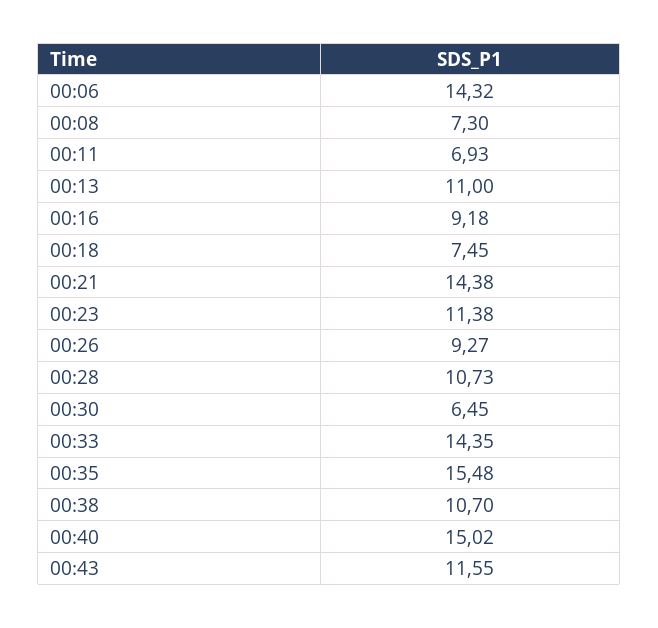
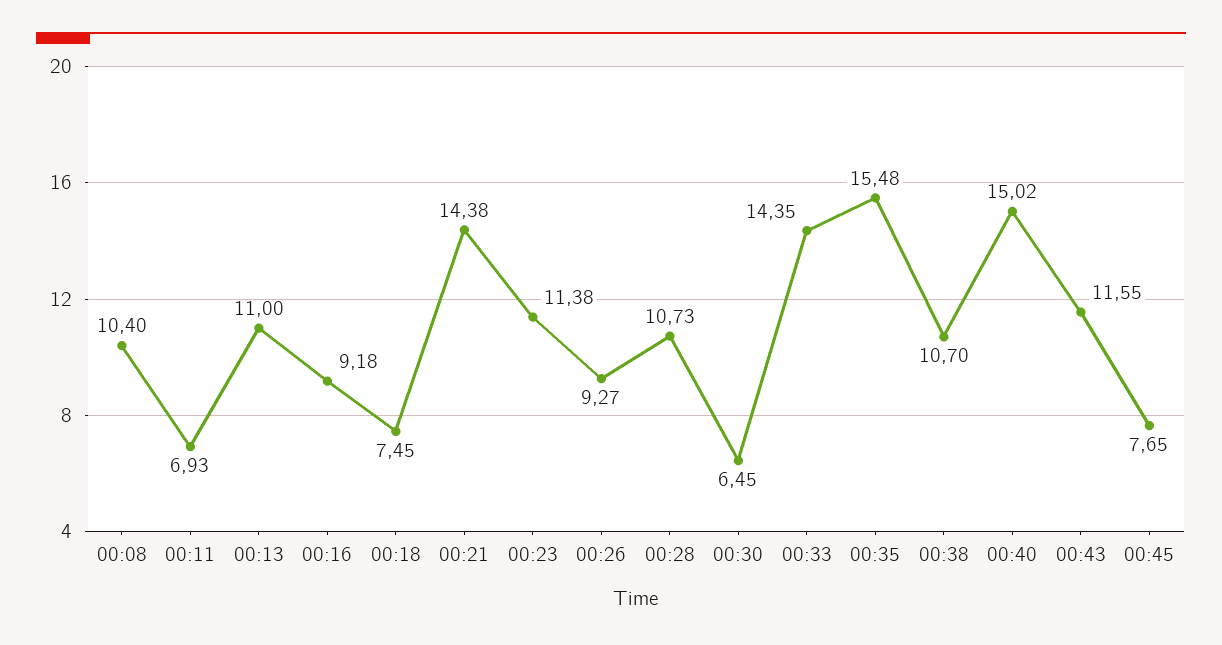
00:06: 14.32 -> none
00:08: 7.3 -> 10.4
00:45: none -> 7.65

